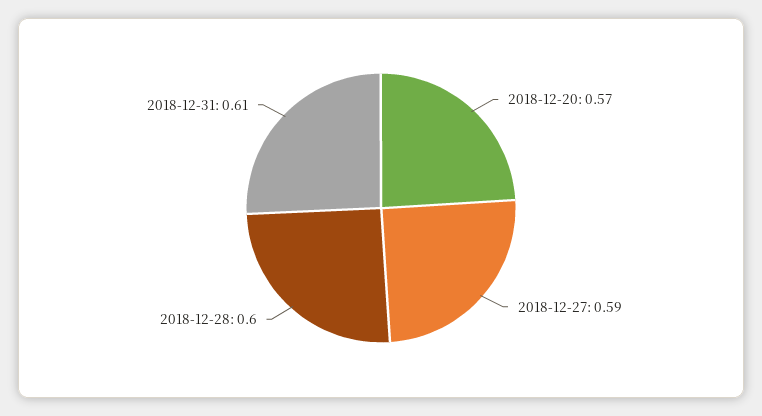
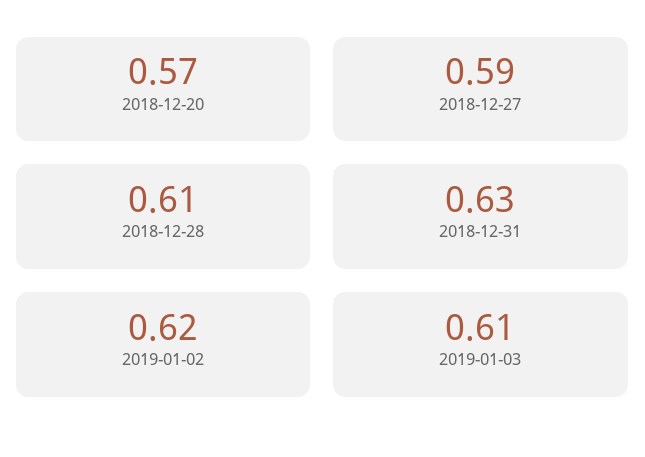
2018-12-28: 0.6 -> 0.61
2018-12-31: 0.61 -> 0.63
2019-01-02: none -> 0.62
2019-01-03: none -> 0.61

